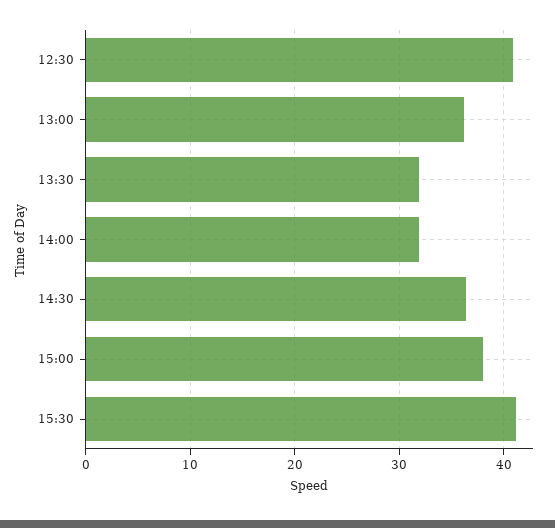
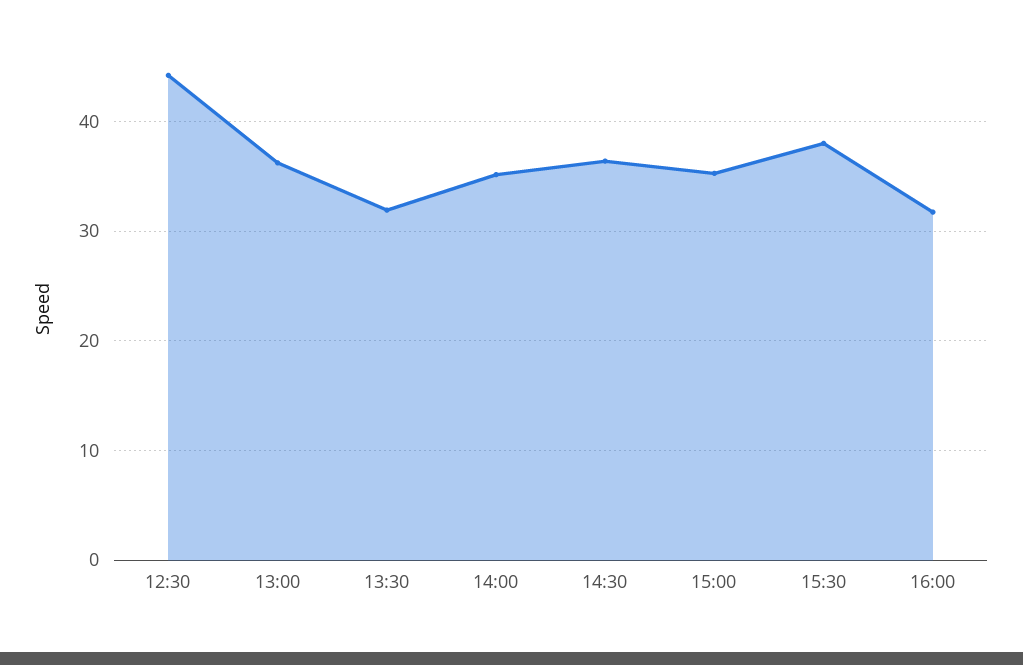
12:30: 41 -> 44
14:00: 32 -> 35
15:00: 38 -> 35
15:30: 41 -> 38
16:00: none -> 32

